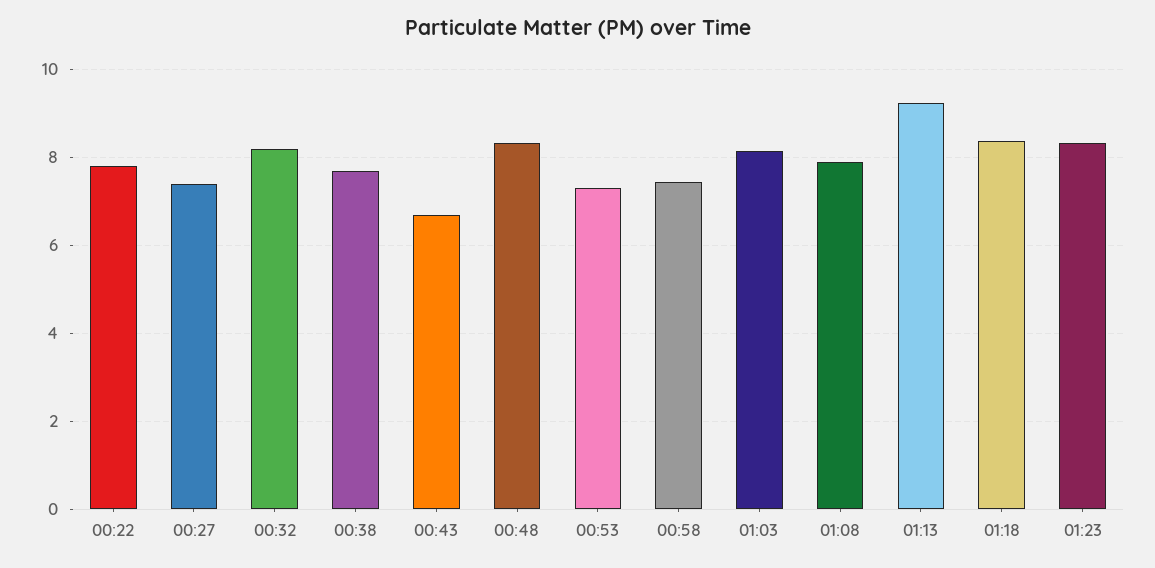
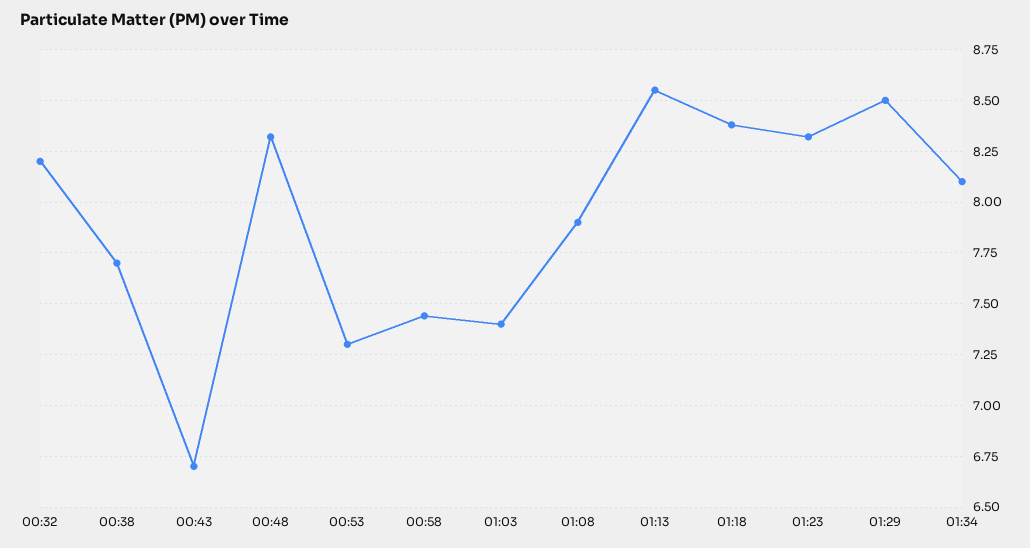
00:22: 7.8 -> none
00:27: 7.4 -> none
01:03: 8.2 -> 7.4
01:13: 9.2 -> 8.55
01:29: none -> 8.5
01:34: none -> 8.1

